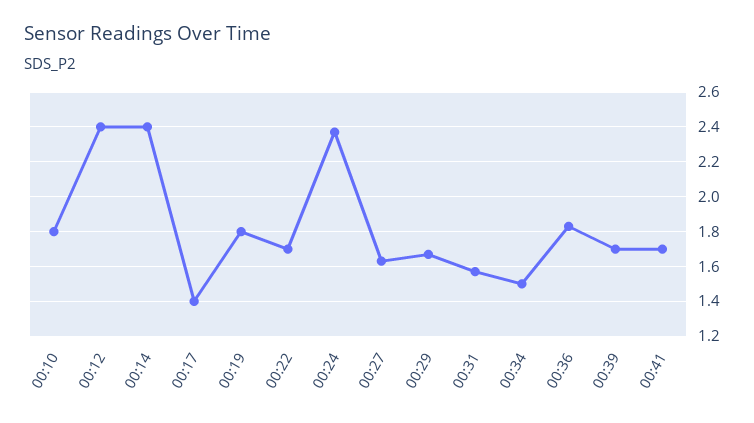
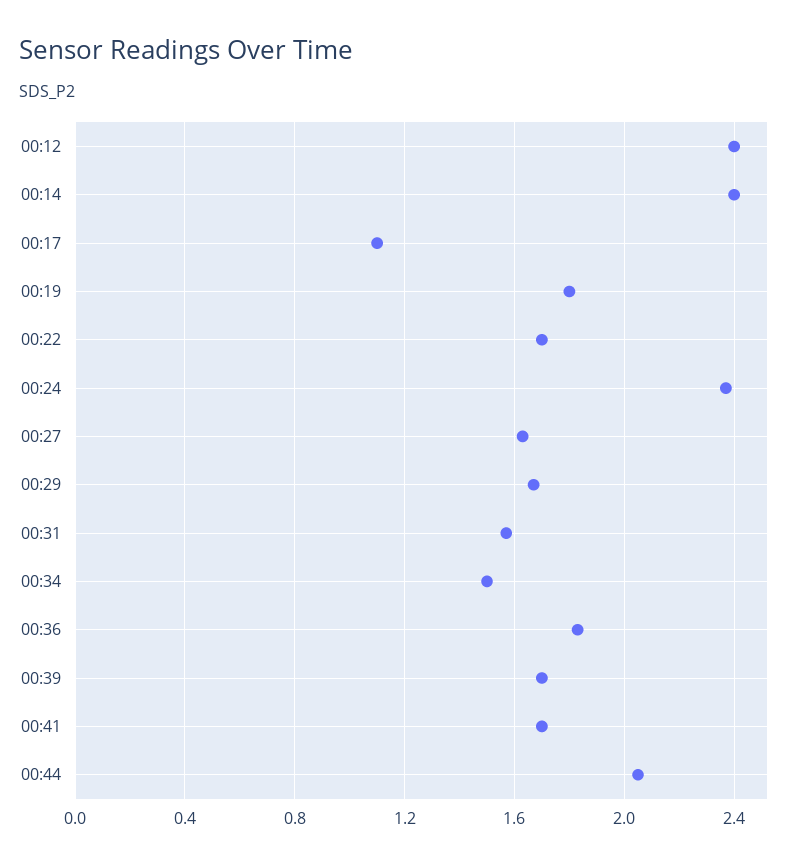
00:10: 1.8 -> none
00:17: 1.4 -> 1.1
00:44: none -> 2.05

